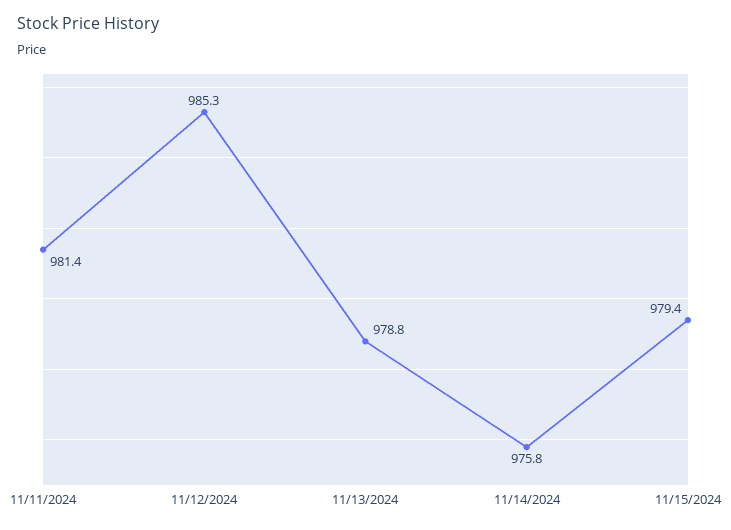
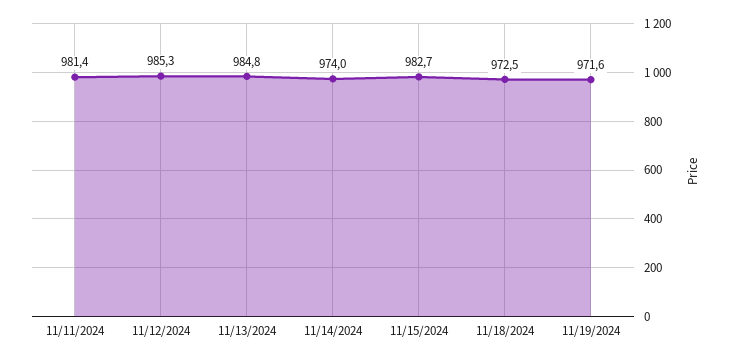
11/13/2024: 978.8 -> 984.8
11/14/2024: 975.8 -> 974
11/15/2024: 979.4 -> 982.7
11/18/2024: none -> 972.5
11/19/2024: none -> 971.6

